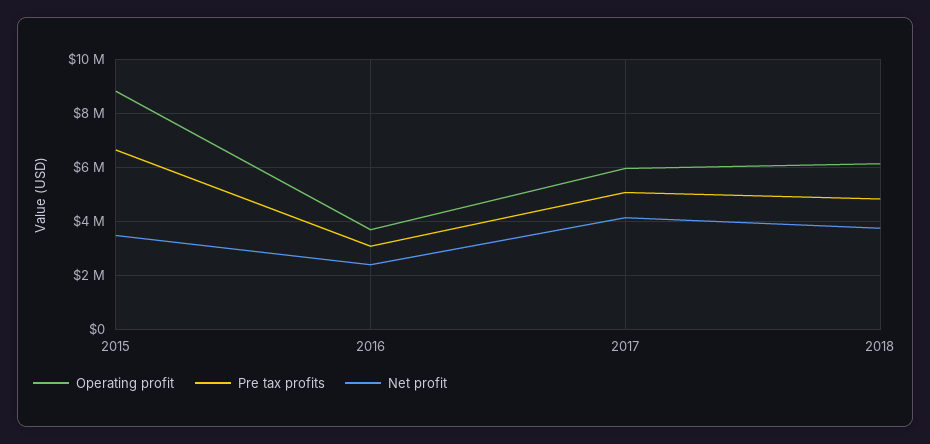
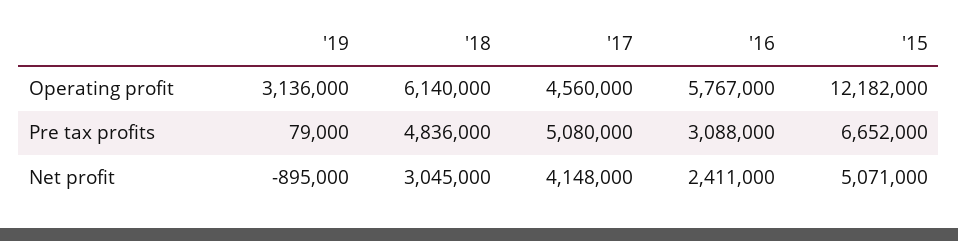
Operating profit, 2015: 8750000 -> 12182000
Net profit, 2015: 3500000 -> 5071000
Operating profit, 2016: 3750000 -> 5767000
Operating profit, 2017: 6000000 -> 4560000
Net profit, 2018: 3750000 -> 3045000
Operating profit, '19: none -> 3136000
Pre tax profits, '19: none -> 79000
Net profit, '19: none -> -895000

